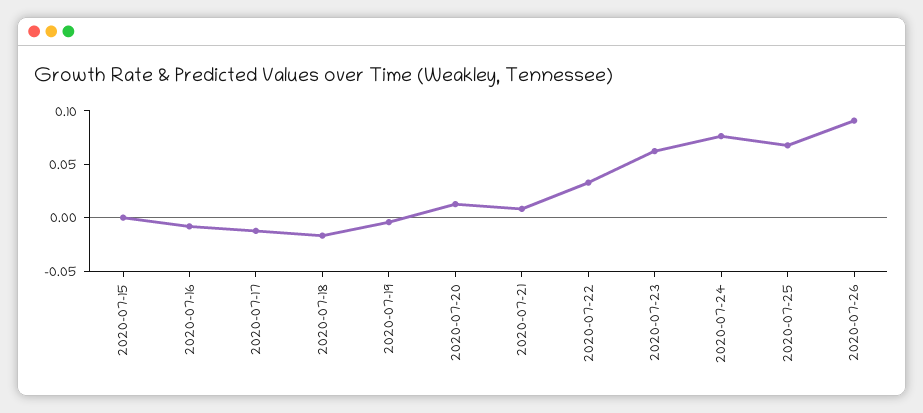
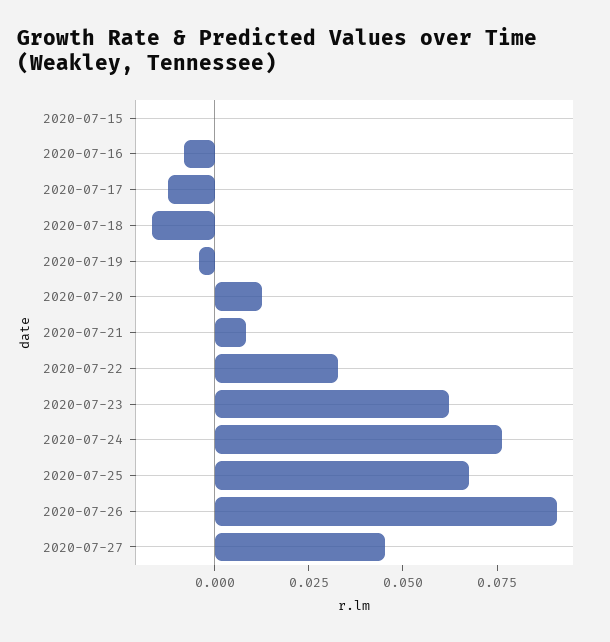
2020-07-27: none -> 0.045

